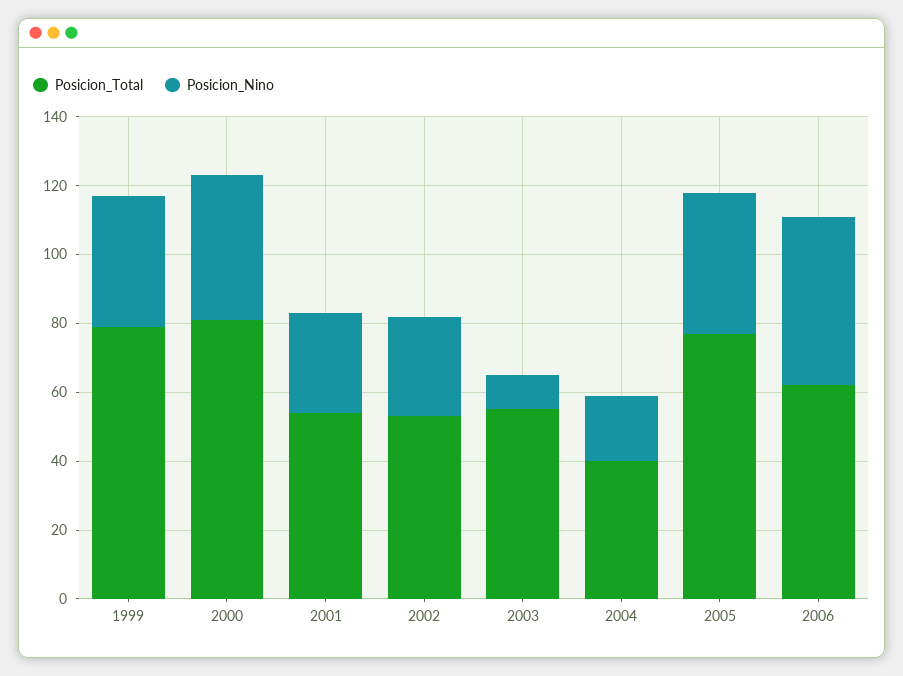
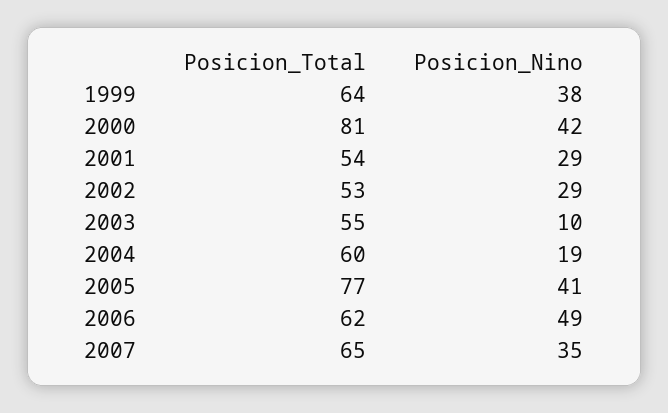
Posicion_Total, 1999: 80 -> 64
Posicion_Total, 2004: 40 -> 60
Posicion_Total, 2007: none -> 65
Posicion_Nino, 2007: none -> 35

